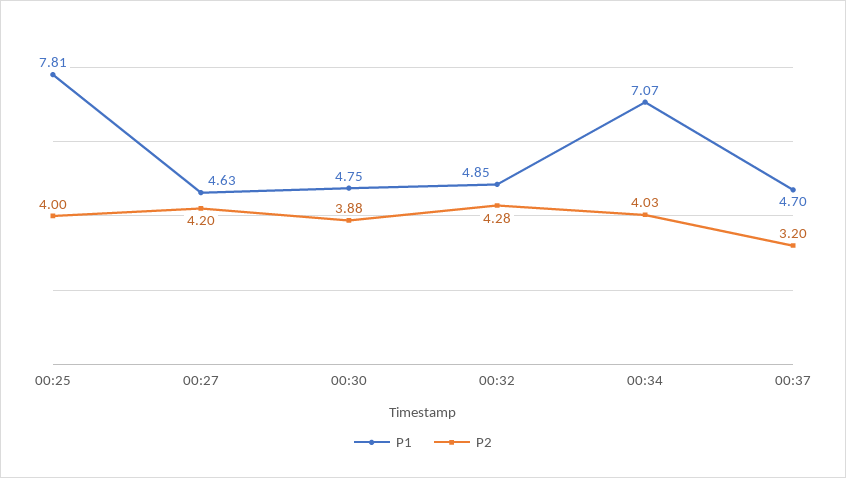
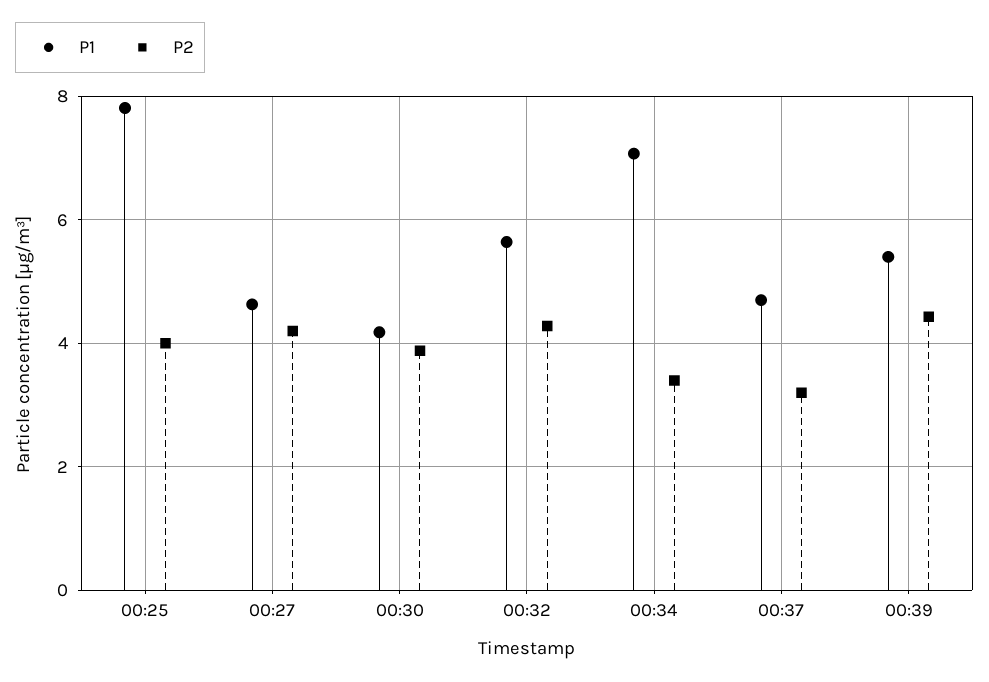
P1, 00:30: 4.75 -> 4.2
P1, 00:32: 4.85 -> 5.6
P2, 00:34: 4.03 -> 3.4
P1, 00:39: none -> 5.4
P2, 00:39: none -> 4.4

